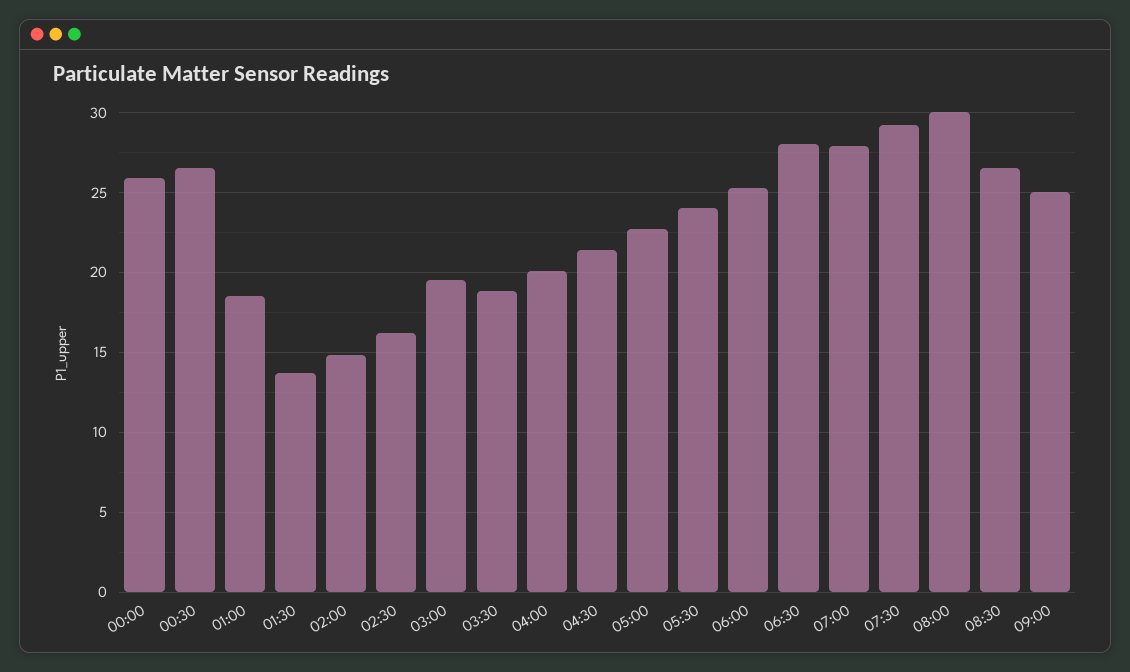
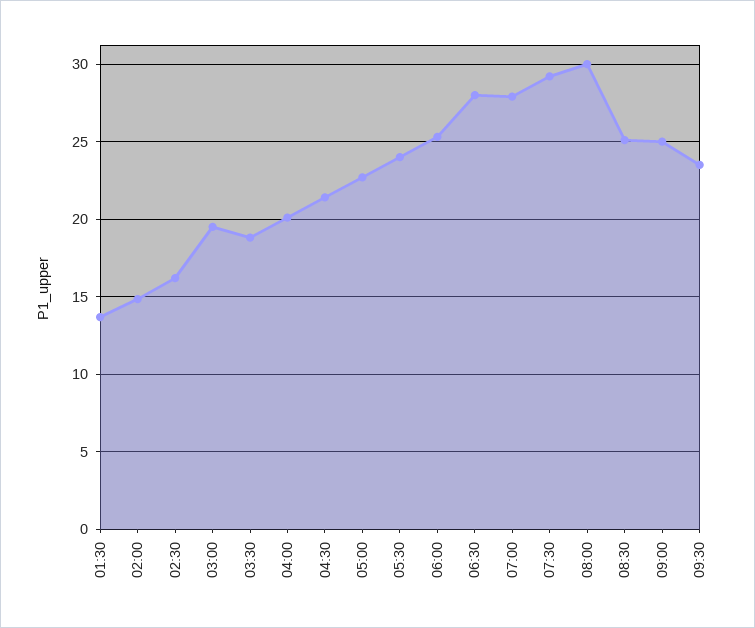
00:00: 26 -> none
00:30: 26.5 -> none
01:00: 18.5 -> none
08:30: 26.5 -> 25
09:30: none -> 23.5

